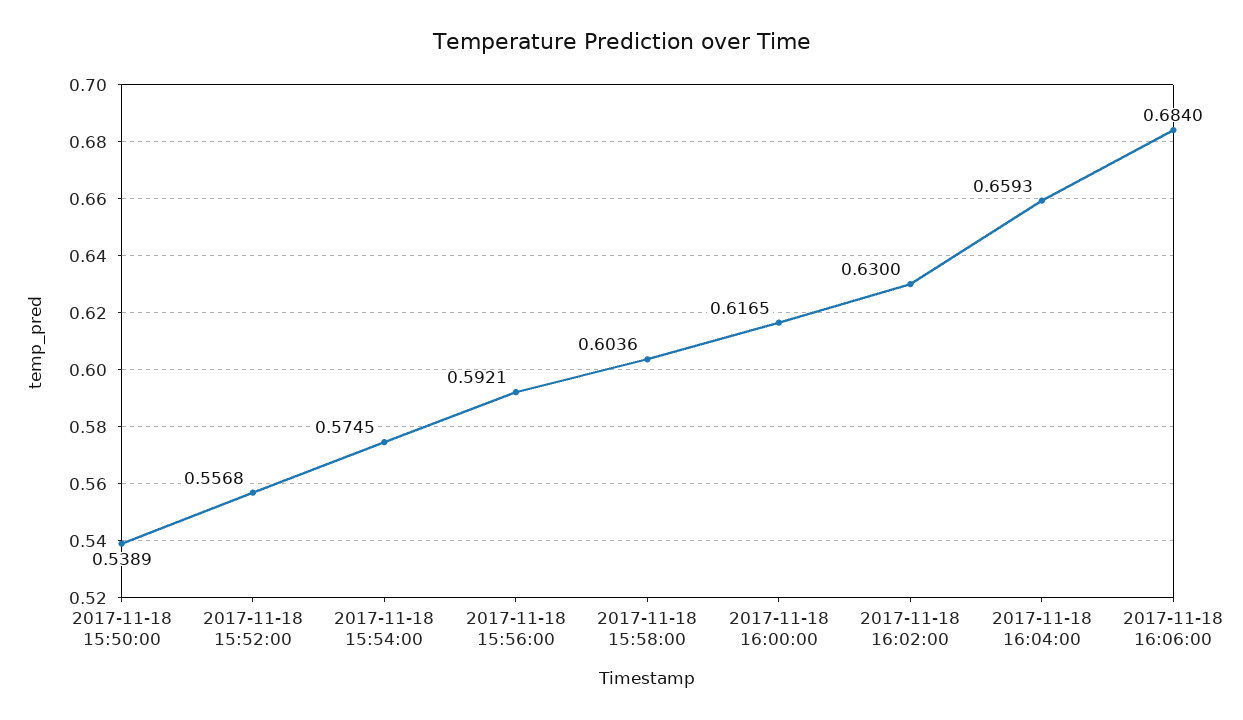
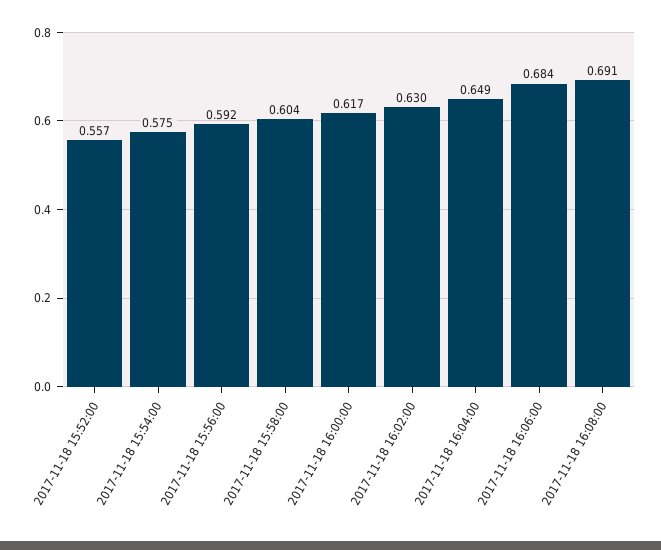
2017-11-18 15:50:00: 0.5389 -> none
2017-11-18 16:04:00: 0.6593 -> 0.649
2017-11-18 16:08:00: none -> 0.691

